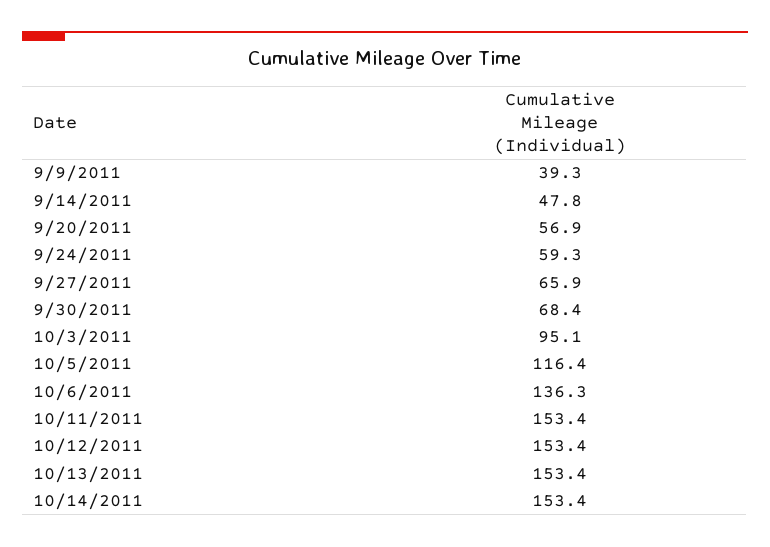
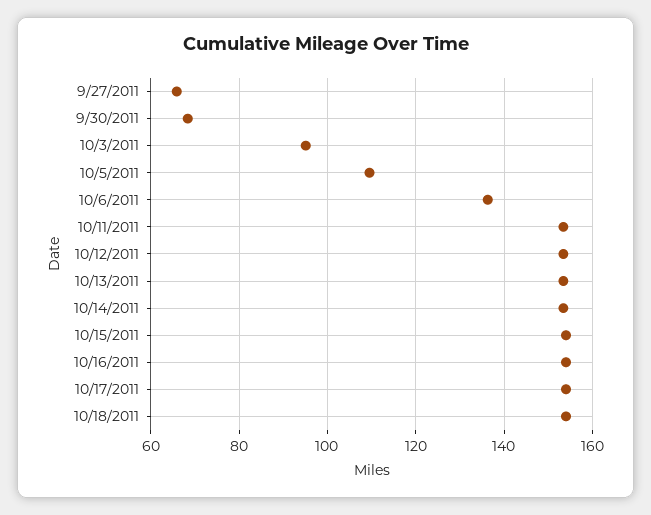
9/9/2011: 39.3 -> none
9/14/2011: 47.8 -> none
9/20/2011: 56.9 -> none
9/24/2011: 59.3 -> none
10/5/2011: 116.4 -> 110
10/15/2011: none -> 154
10/16/2011: none -> 154
10/17/2011: none -> 154
10/18/2011: none -> 154

